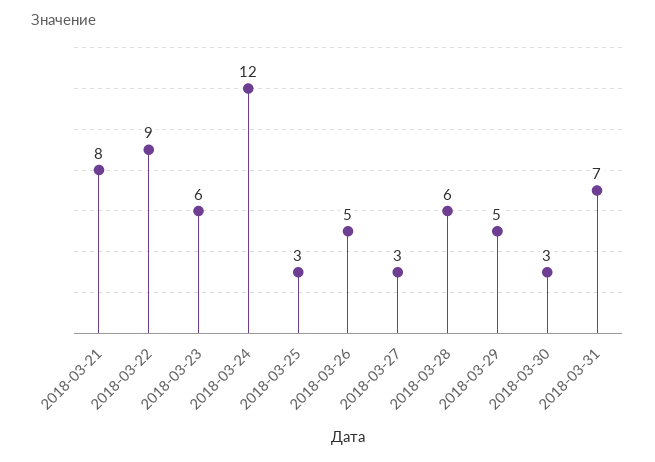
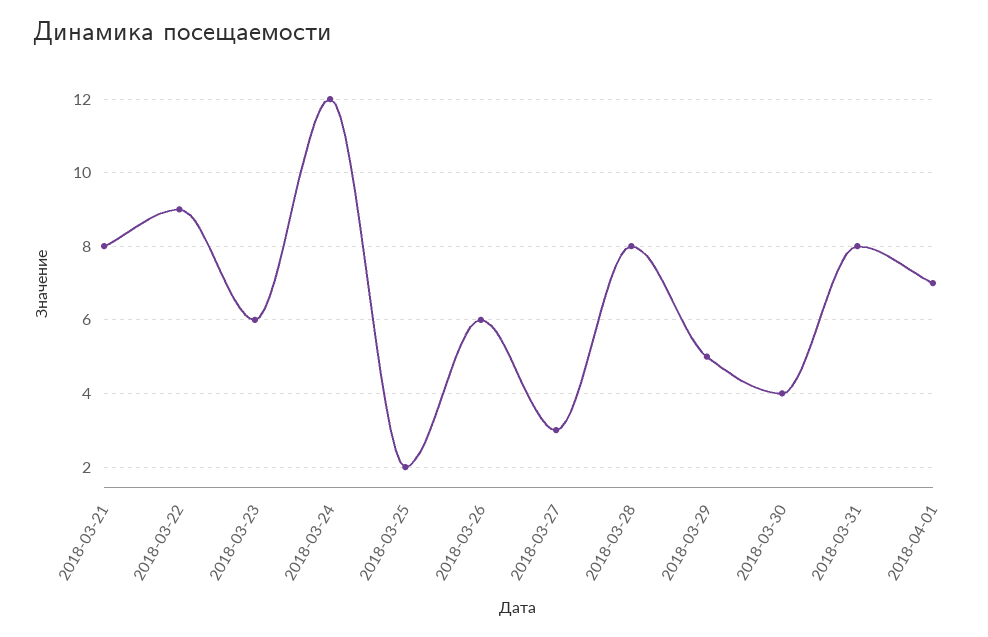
2018-03-25: 3 -> 2
2018-03-26: 5 -> 6
2018-03-28: 6 -> 8
2018-03-30: 3 -> 4
2018-03-31: 7 -> 8
2018-04-01: none -> 7

